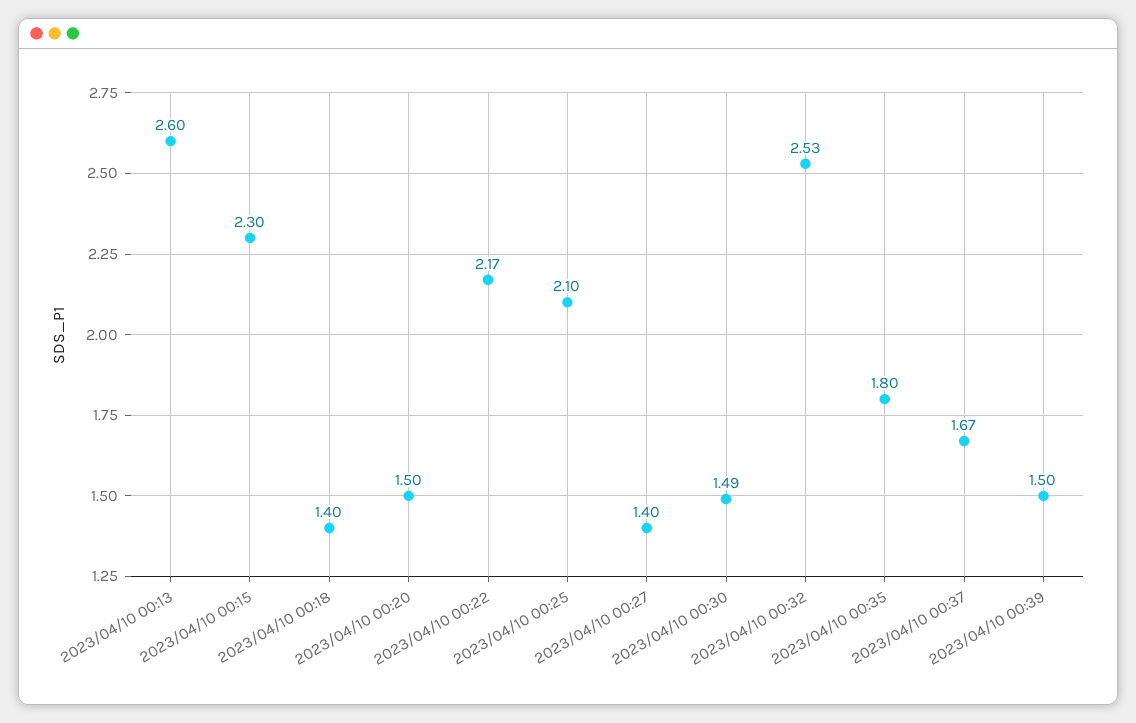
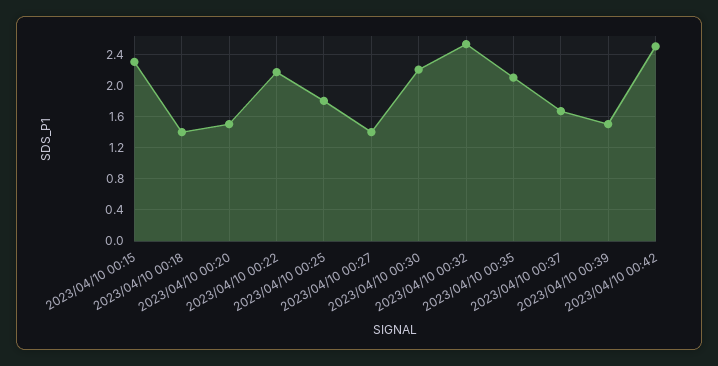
2023/04/10 00:13: 2.6 -> none
2023/04/10 00:25: 2.1 -> 1.8
2023/04/10 00:30: 1.49 -> 2.2
2023/04/10 00:35: 1.8 -> 2.1
2023/04/10 00:42: none -> 2.5

